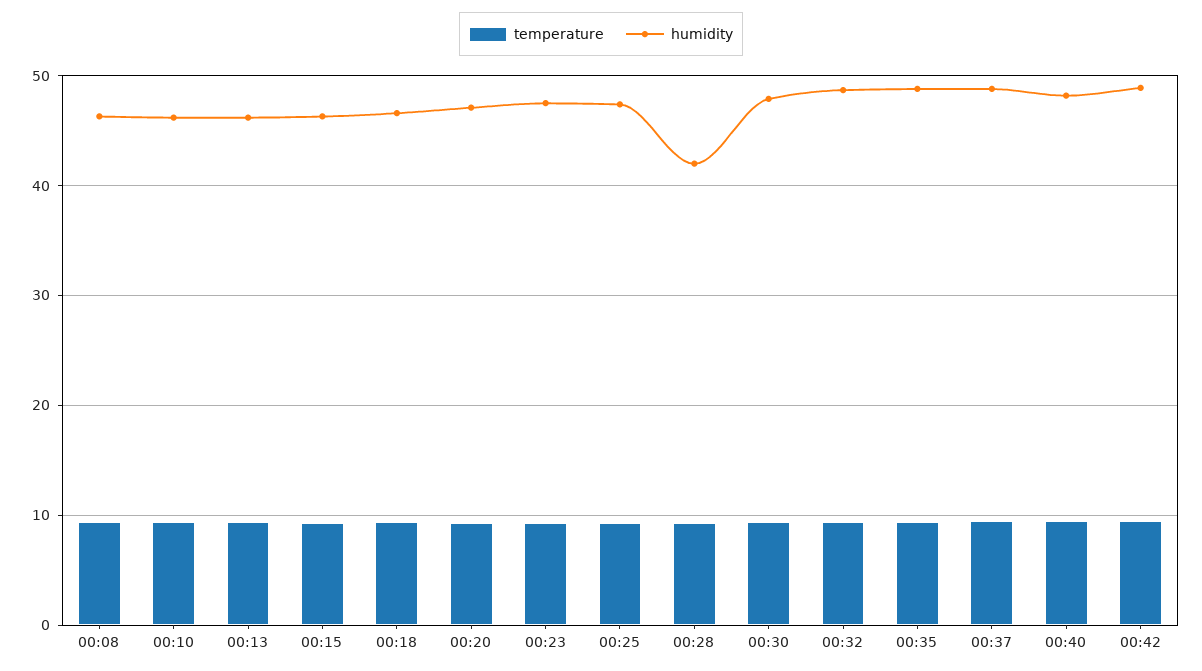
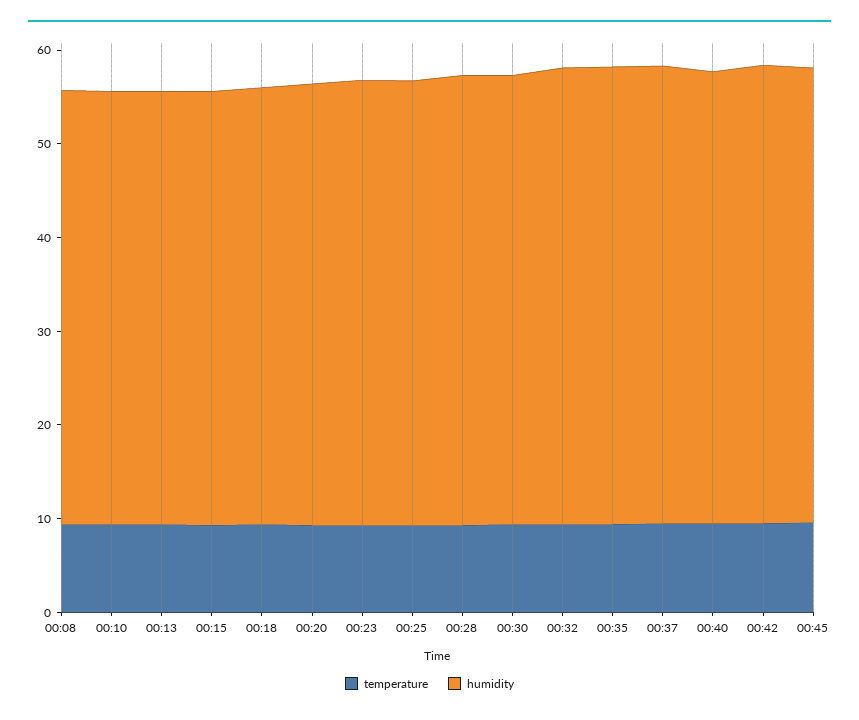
humidity, 00:28: 42 -> 48
temperature, 00:45: none -> 10
humidity, 00:45: none -> 48

